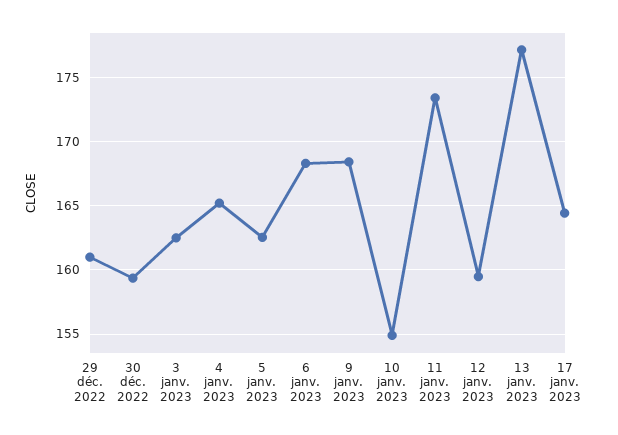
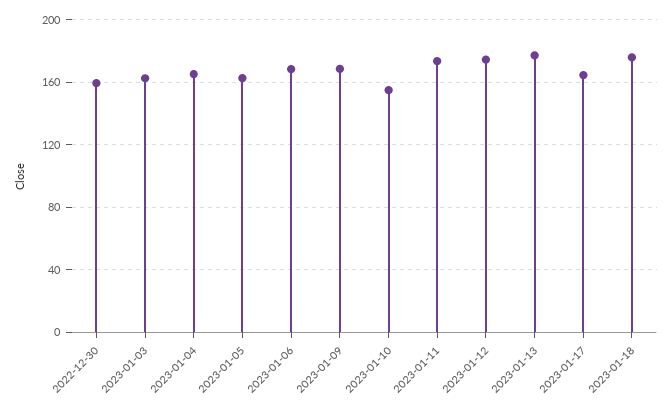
29 déc. 2022: 161 -> none
12 janv. 2023: 159.5 -> 175
2023-01-18: none -> 175

